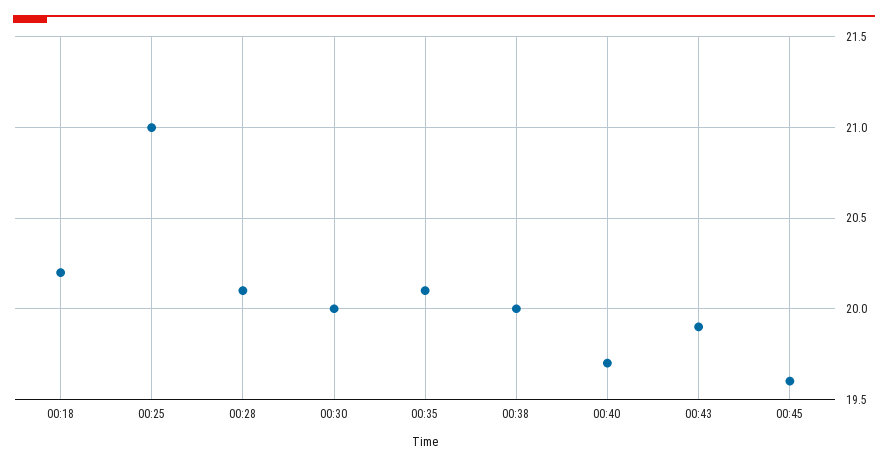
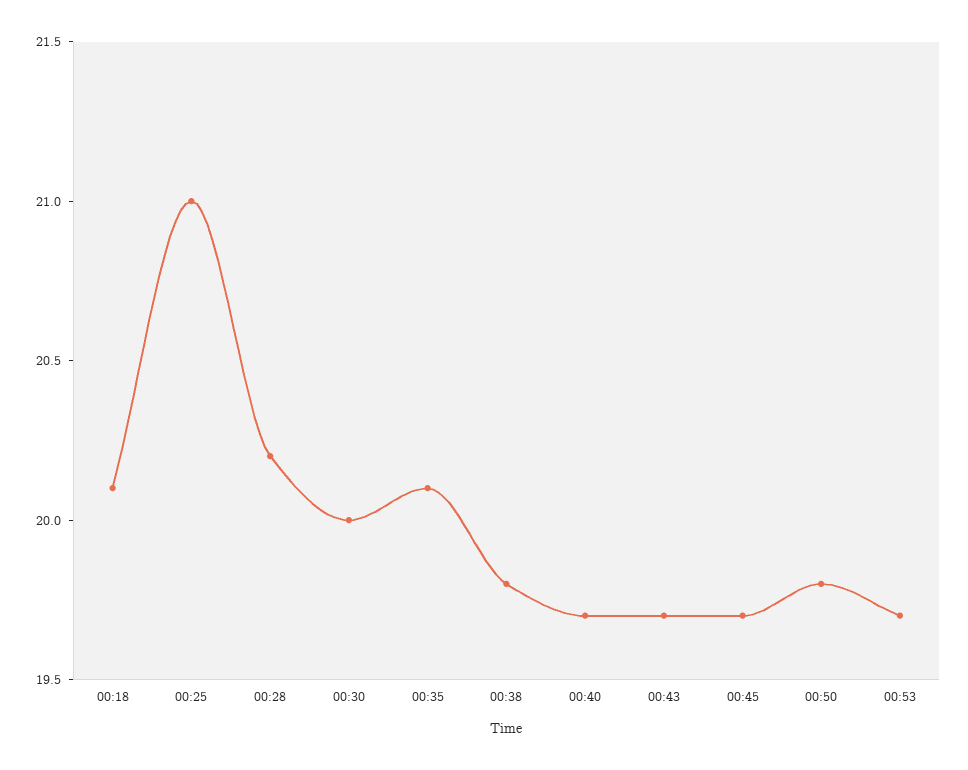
00:18: 20.2 -> 20.1
00:28: 20.1 -> 20.2
00:38: 20 -> 19.8
00:43: 19.9 -> 19.7
00:45: 19.6 -> 19.7
00:50: none -> 19.8
00:53: none -> 19.7

